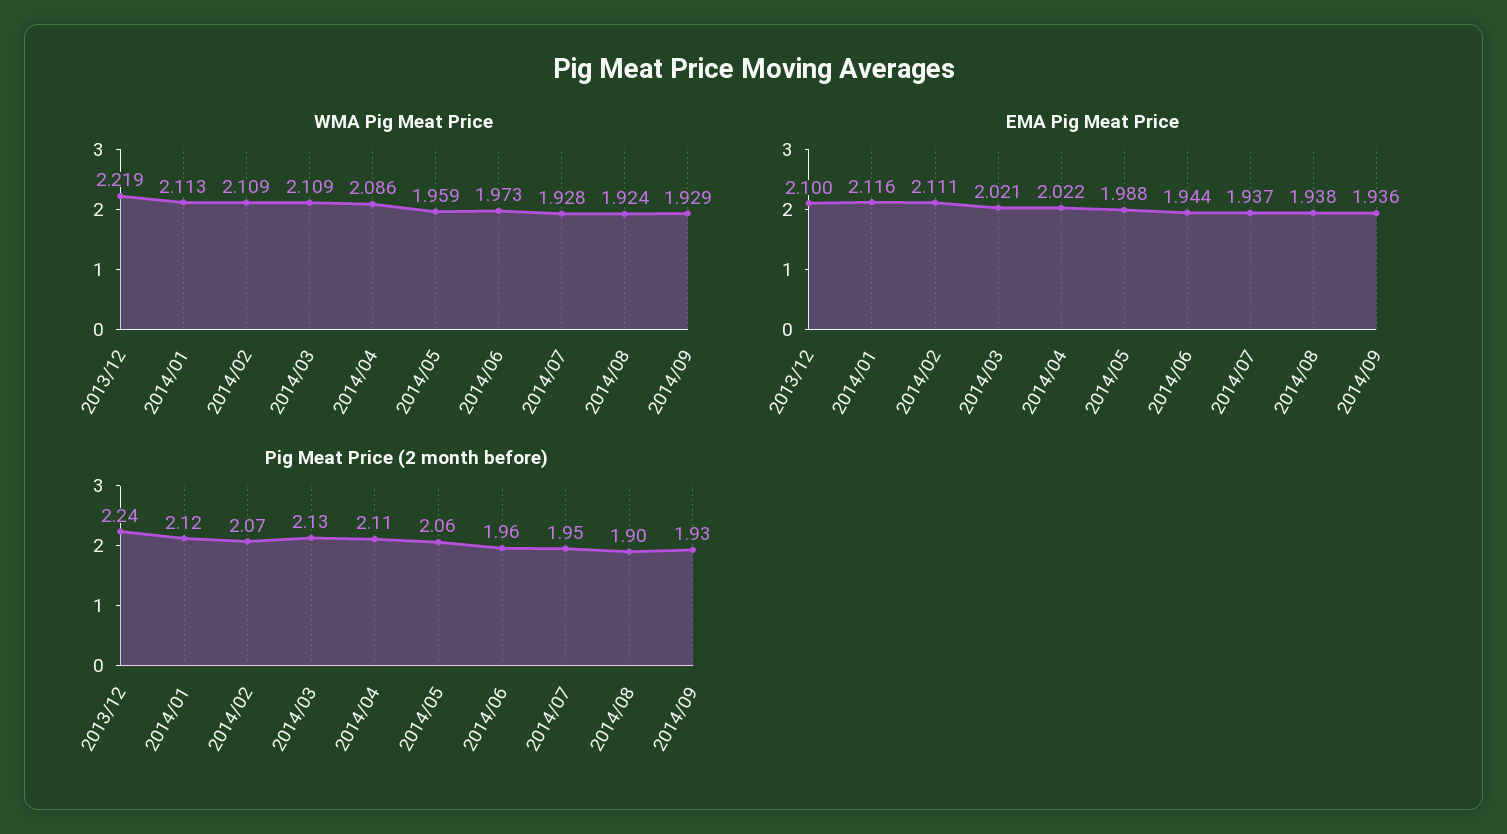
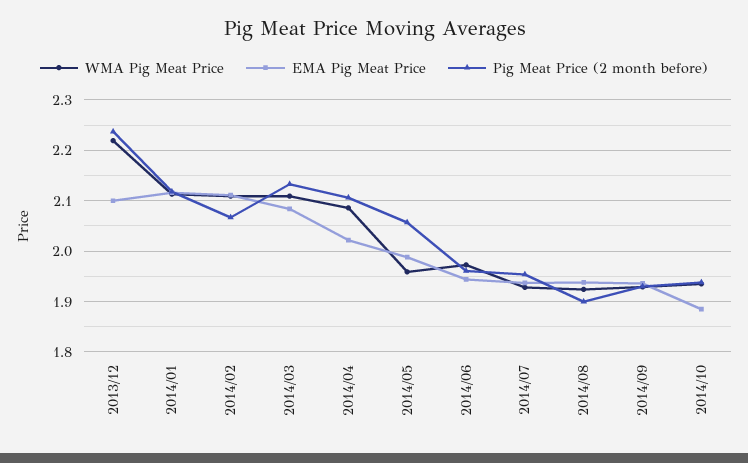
EMA Pig Meat Price, 2014/03: 2.021 -> 2.08
WMA Pig Meat Price, 2014/10: none -> 1.94
EMA Pig Meat Price, 2014/10: none -> 1.88
Pig Meat Price (2 month before), 2014/10: none -> 1.94

